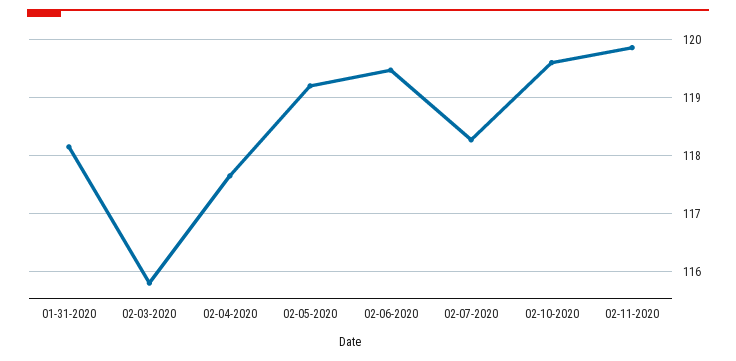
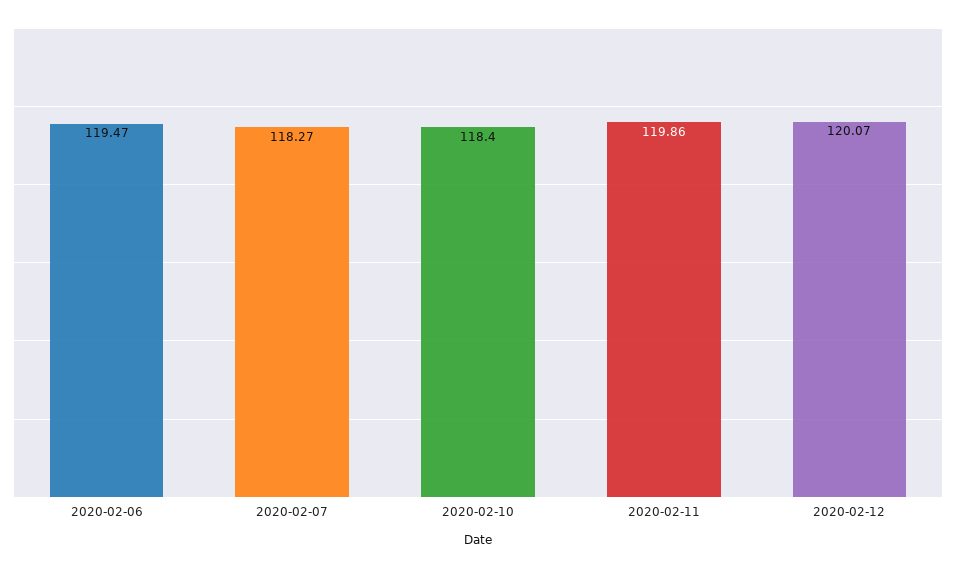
01-31-2020: 118.2 -> none
02-03-2020: 115.8 -> none
02-04-2020: 117.6 -> none
02-05-2020: 119.2 -> none
02-10-2020: 119.6 -> 118.4
2020-02-12: none -> 120.07

